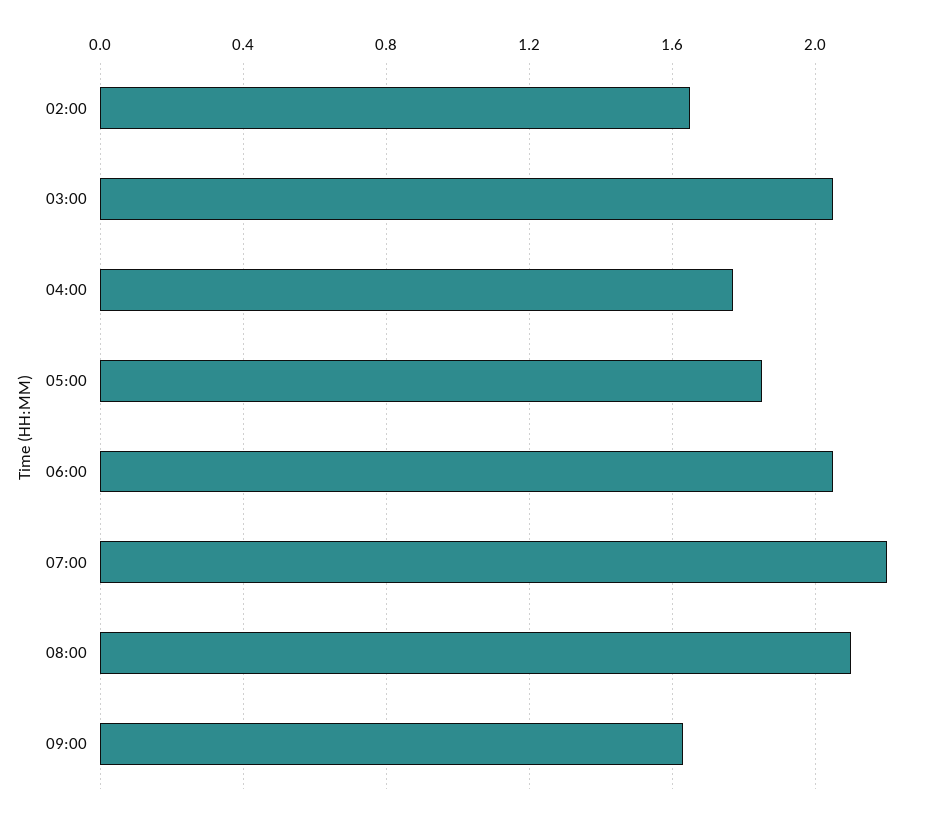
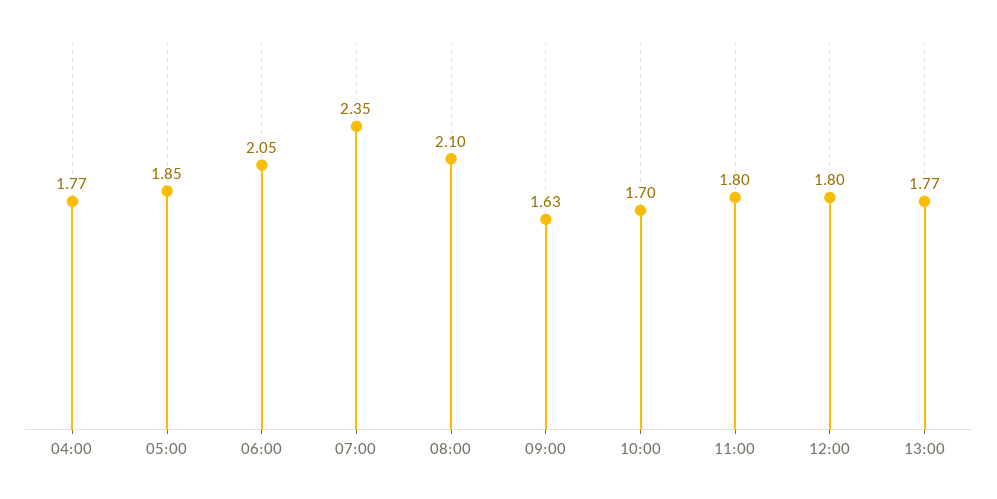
02:00: 1.65 -> none
03:00: 2.05 -> none
07:00: 2.2 -> 2.35
10:00: none -> 1.7
11:00: none -> 1.8
12:00: none -> 1.8
13:00: none -> 1.77

